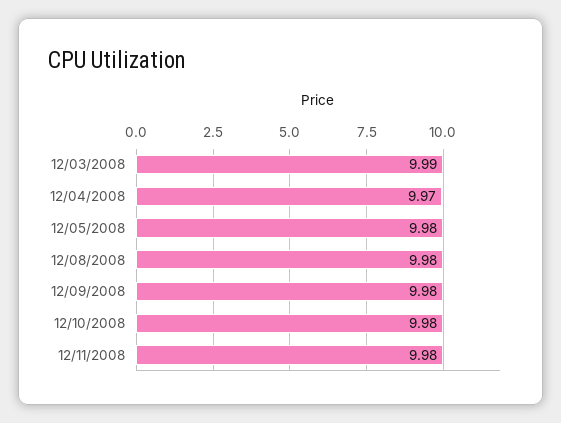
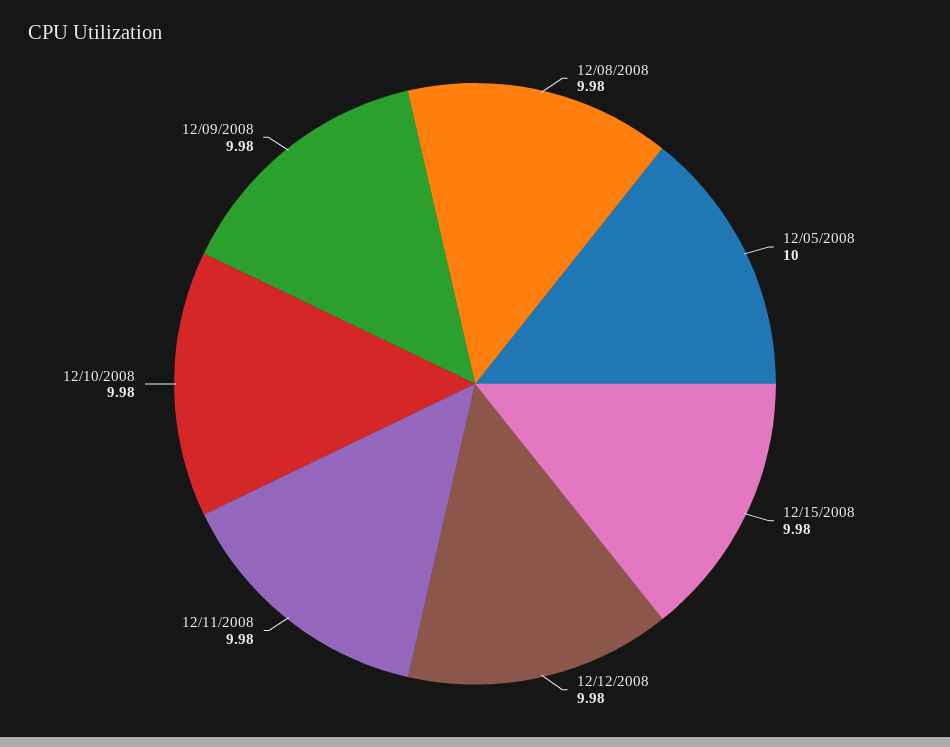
12/03/2008: 9.99 -> none
12/04/2008: 9.97 -> none
12/05/2008: 9.98 -> 10
12/15/2008: none -> 9.98
12/12/2008: none -> 9.98

